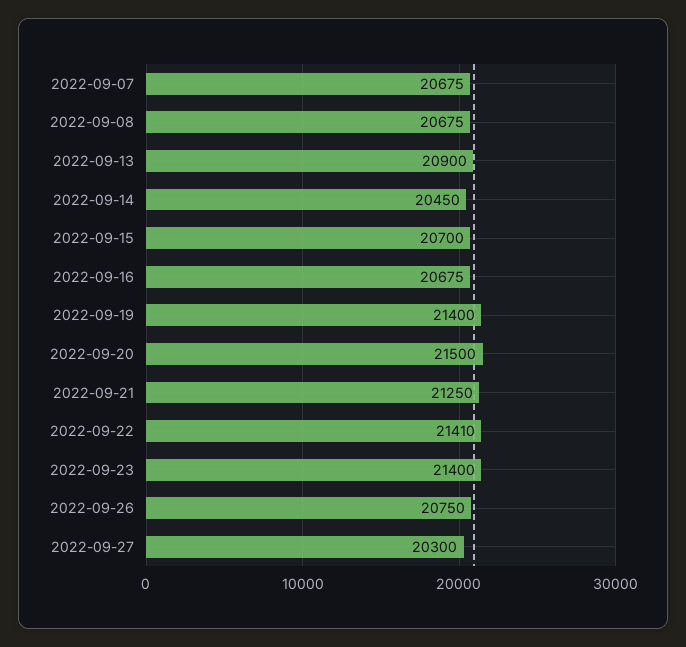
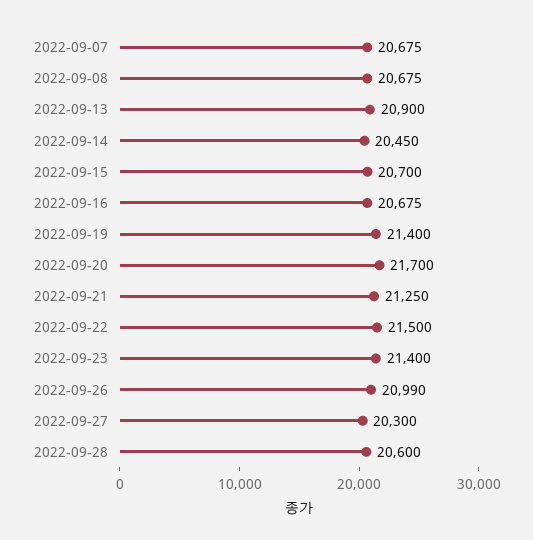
2022-09-20: 21500 -> 21700
2022-09-22: 21410 -> 21500
2022-09-26: 20750 -> 20990
2022-09-28: none -> 20600

